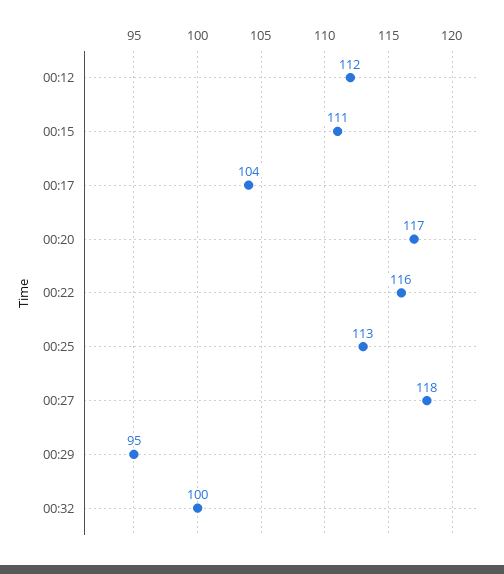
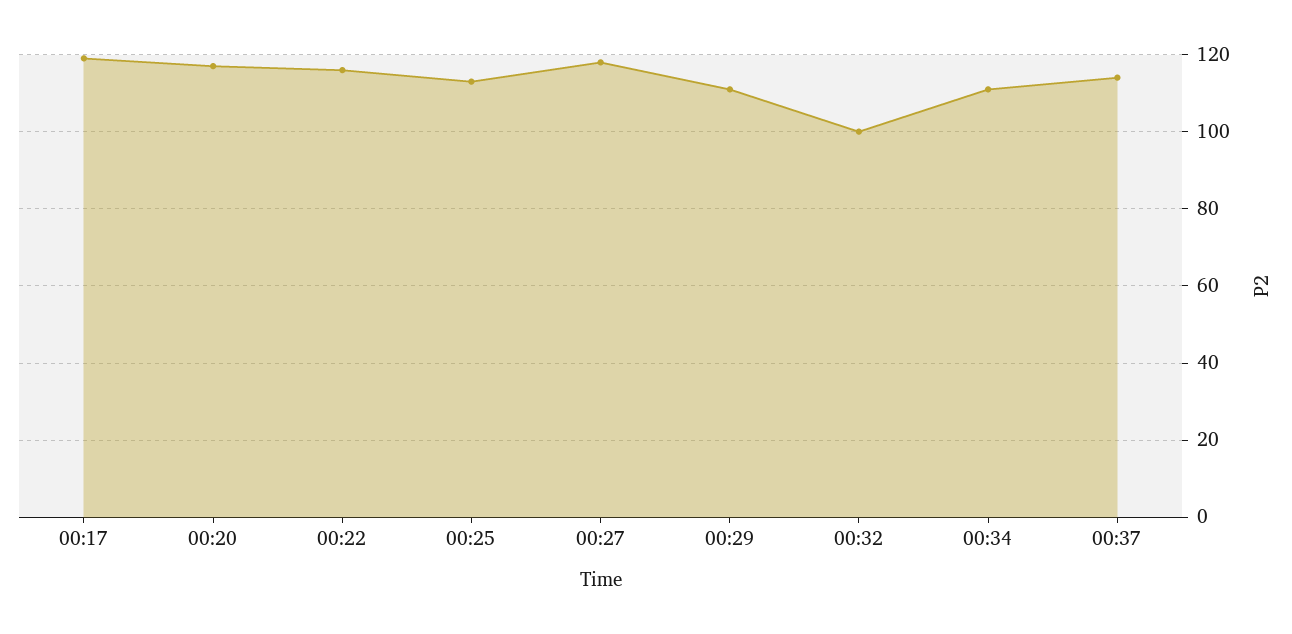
00:12: 112 -> none
00:15: 111 -> none
00:17: 104 -> 120
00:29: 95 -> 110
00:34: none -> 110
00:37: none -> 115

